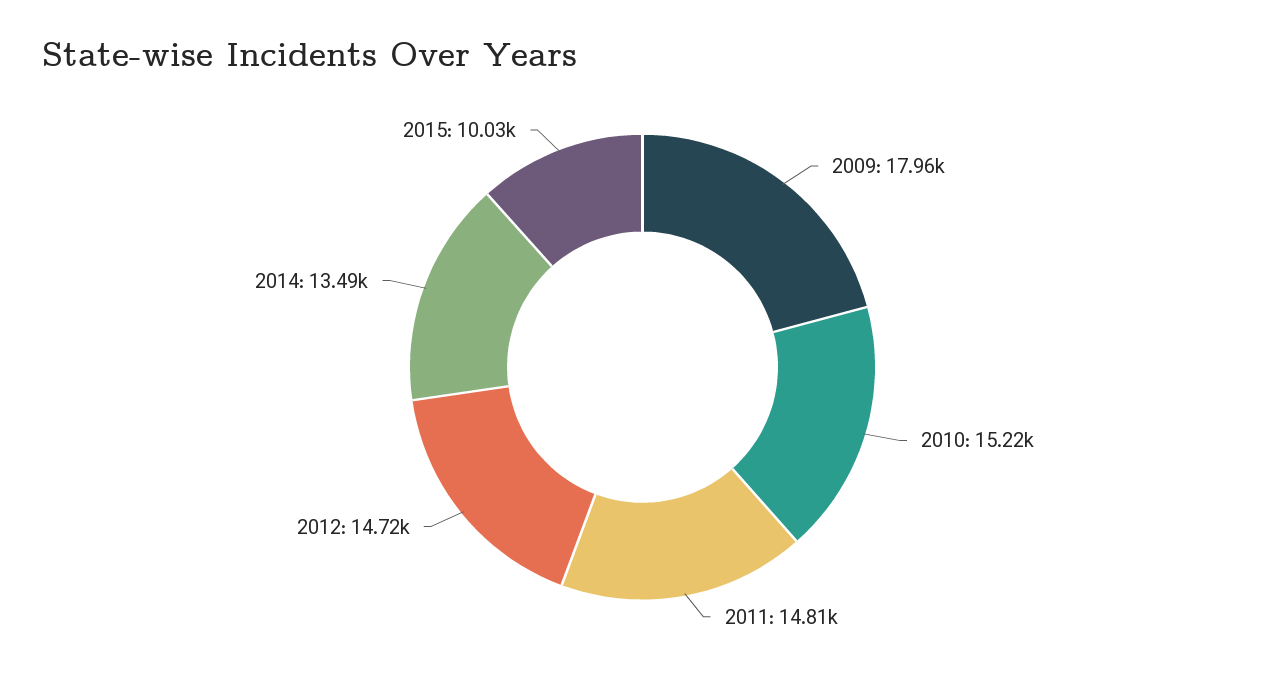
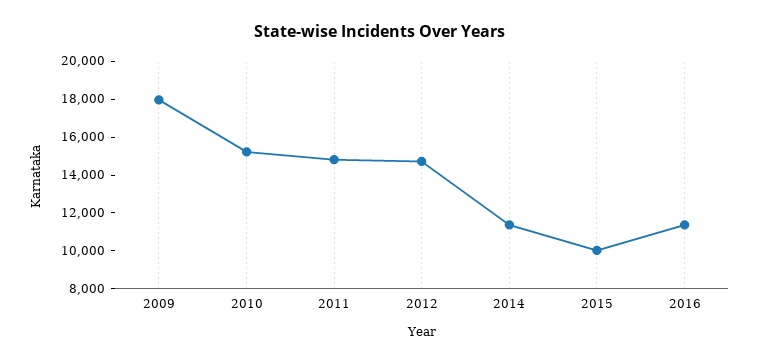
2014: 13490 -> 11500
2016: none -> 11500

